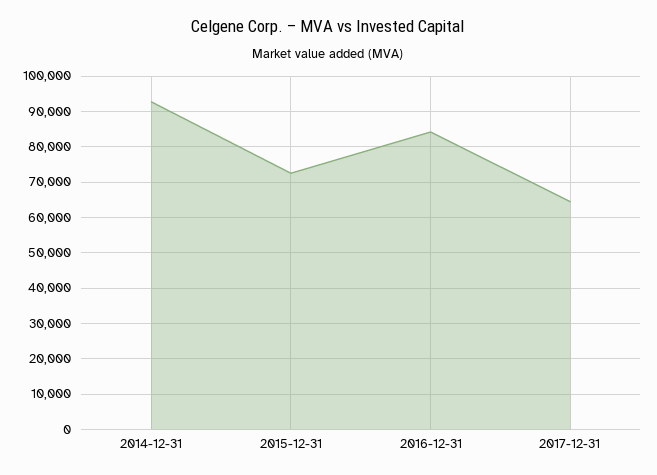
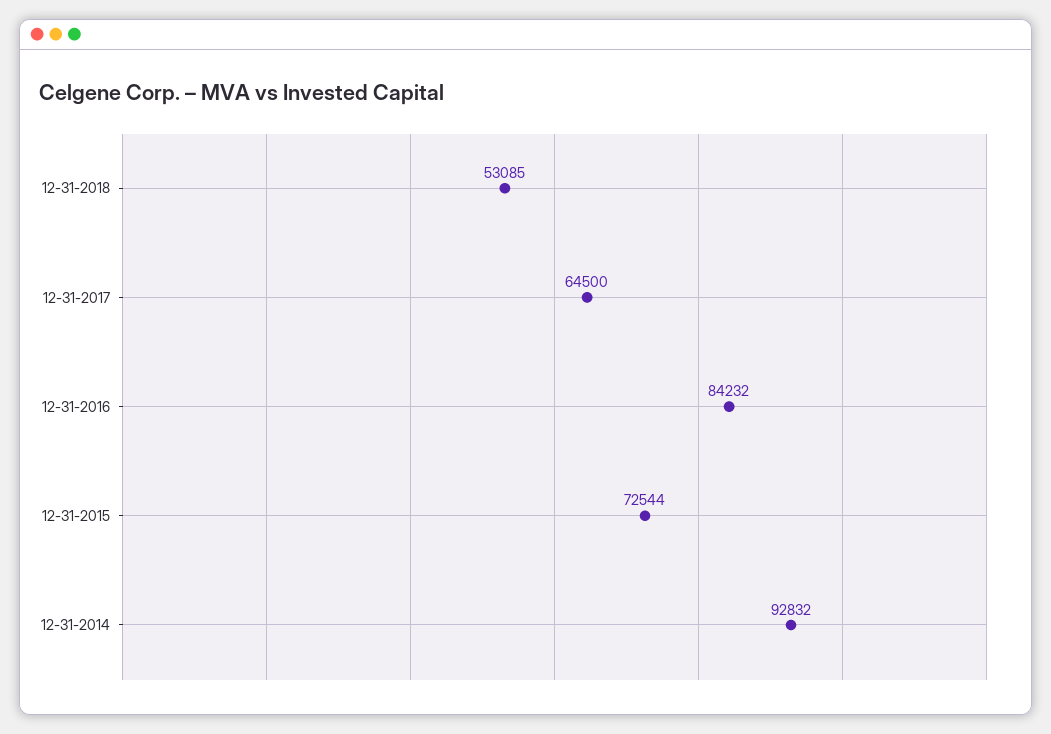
12-31-2018: none -> 53085

